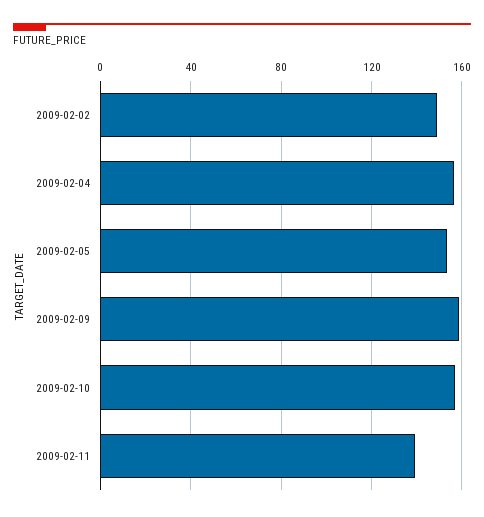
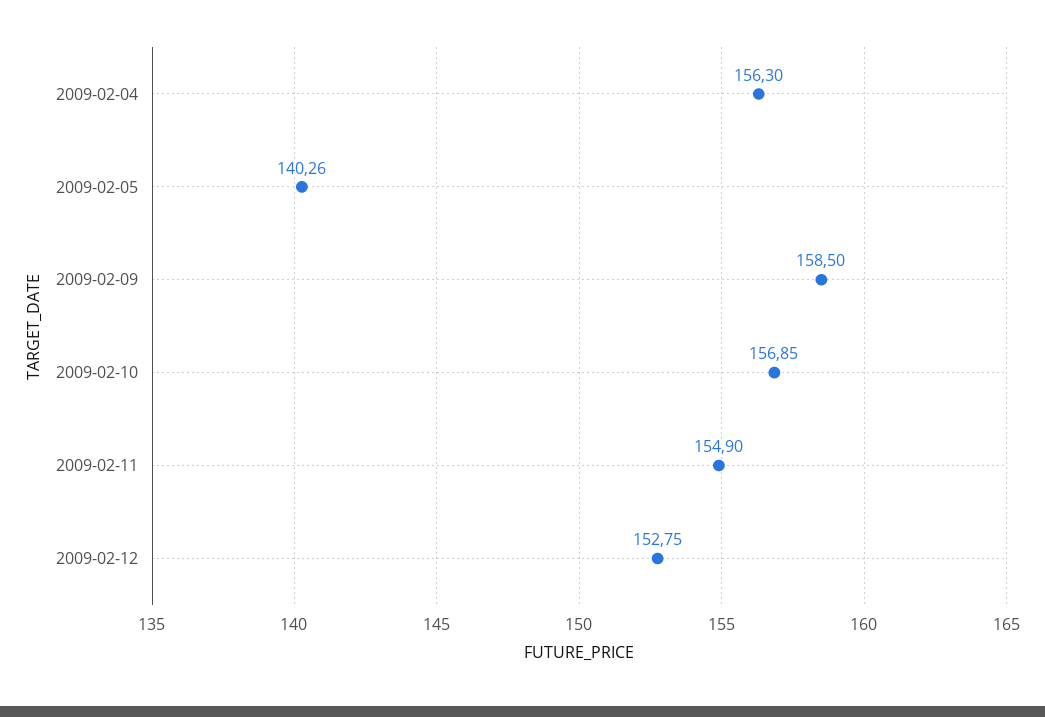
2009-02-02: 150 -> none
2009-02-05: 155 -> 140.26
2009-02-11: 140 -> 154.9
2009-02-12: none -> 152.75

